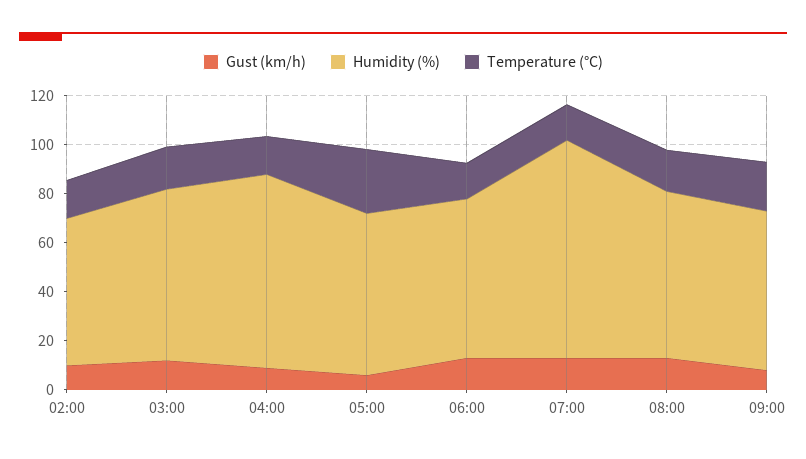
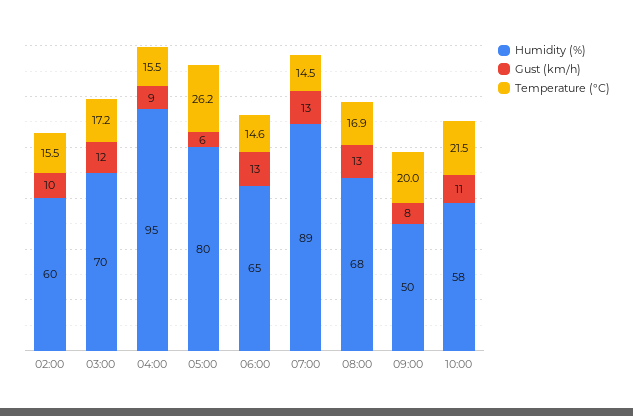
Humidity (%), 04:00: 80 -> 95
Humidity (%), 05:00: 65 -> 80
Humidity (%), 09:00: 65 -> 50
Humidity (%), 10:00: none -> 58
Gust (km/h), 10:00: none -> 11
Temperature (°C), 10:00: none -> 21.5

